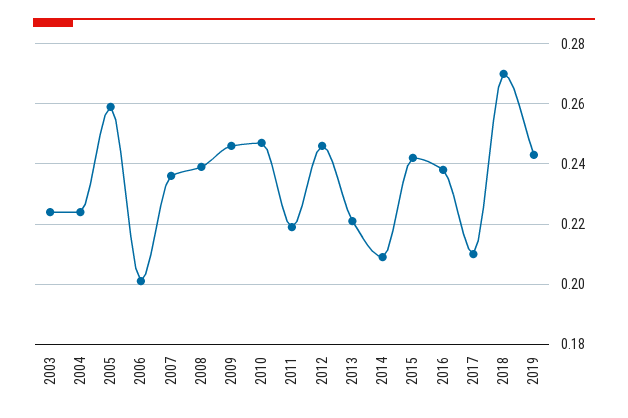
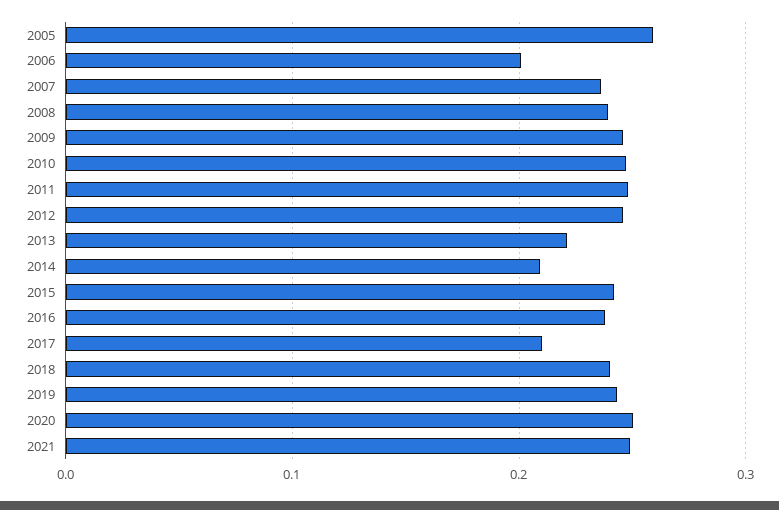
2003: 0.225 -> none
2004: 0.225 -> none
2011: 0.22 -> 0.25
2018: 0.27 -> 0.24
2020: none -> 0.25
2021: none -> 0.25

